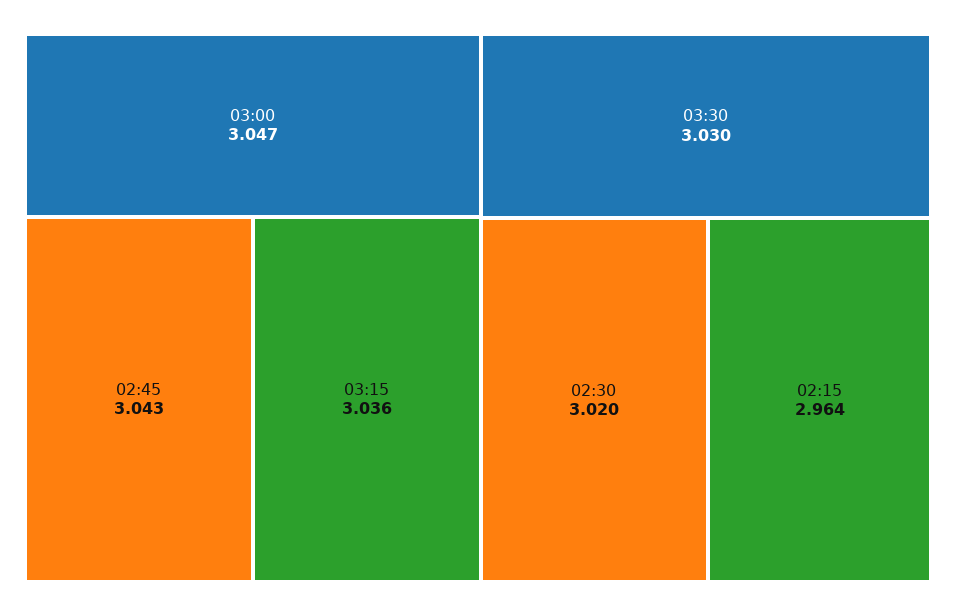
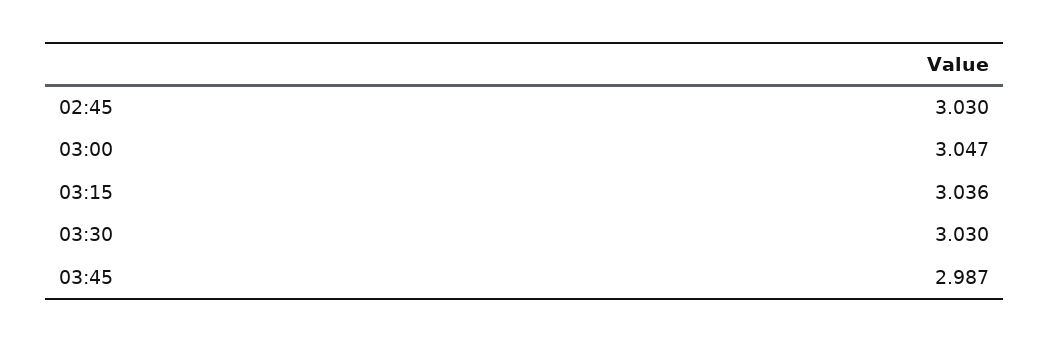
02:45: 3.043 -> 3.03
02:30: 3.02 -> none
02:15: 2.964 -> none
03:45: none -> 2.987

